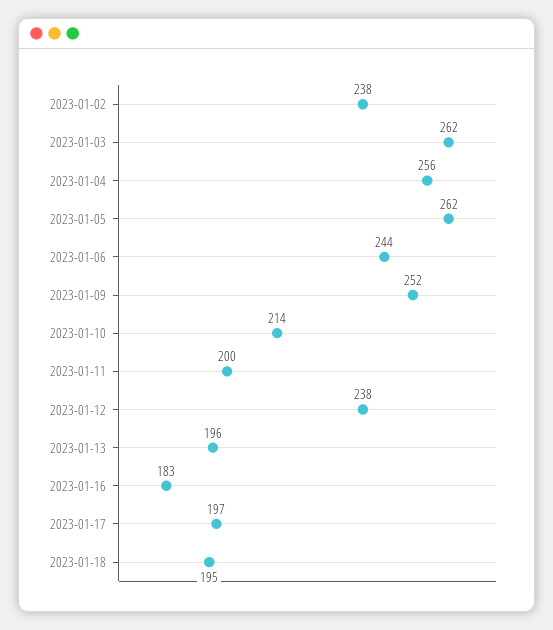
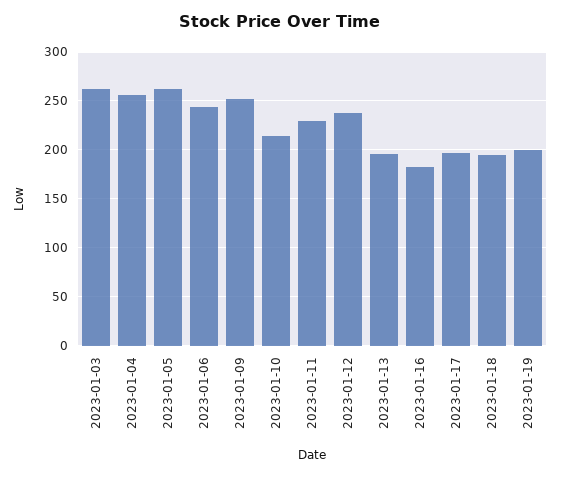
2023-01-02: 238 -> none
2023-01-11: 200 -> 230
2023-01-19: none -> 200

